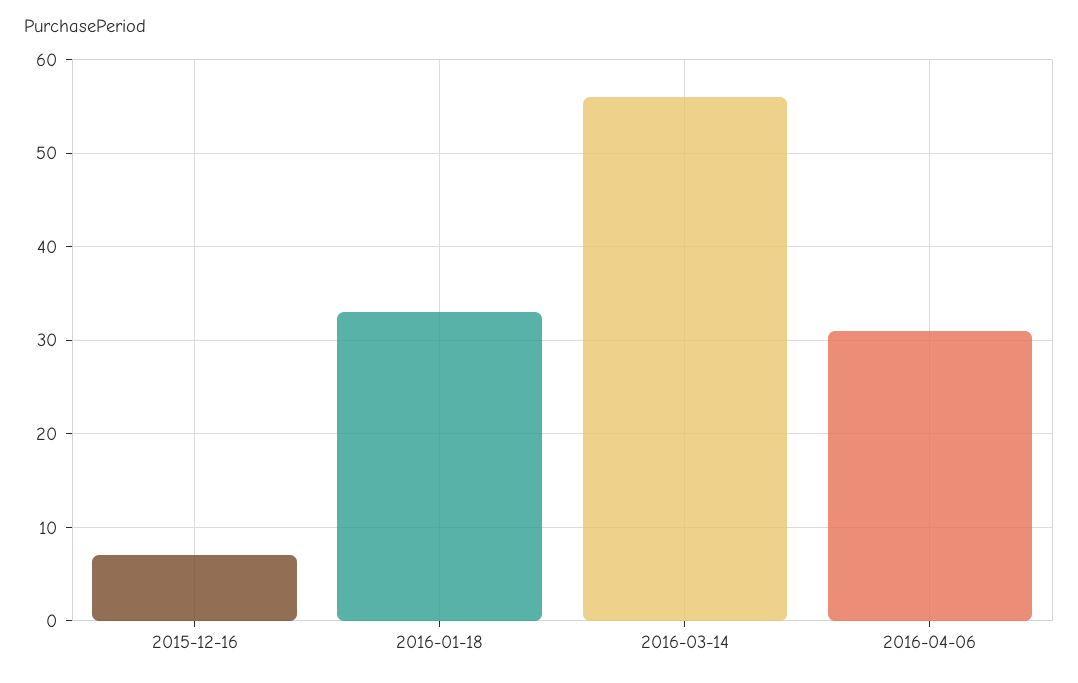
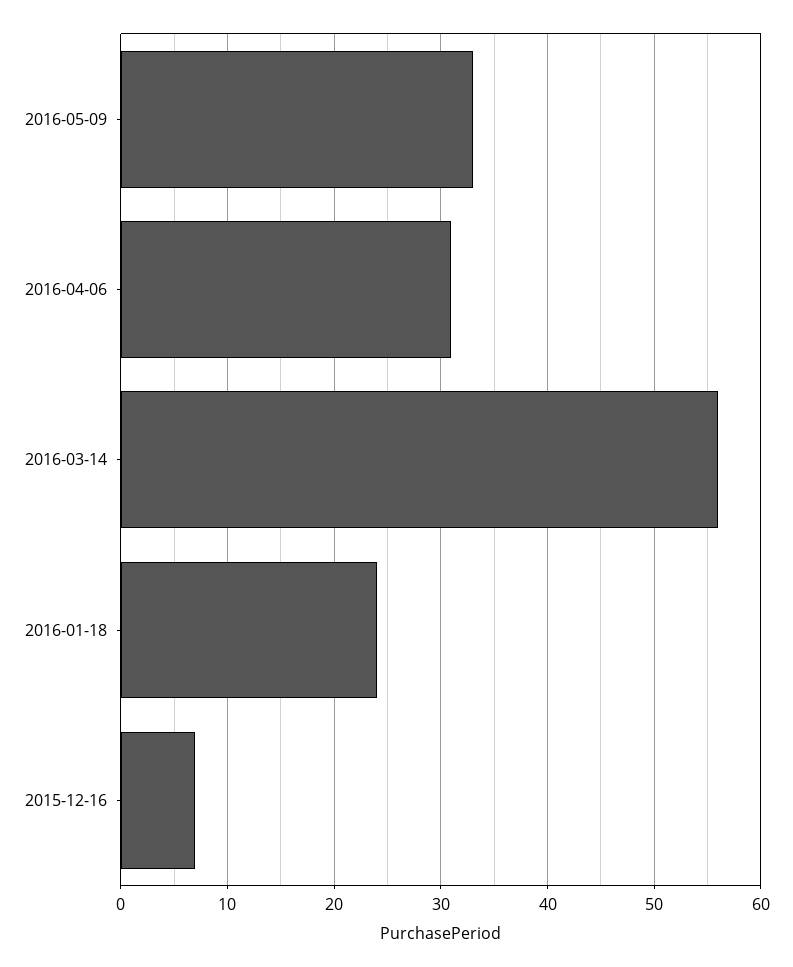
2016-01-18: 33 -> 24
2016-05-09: none -> 33

